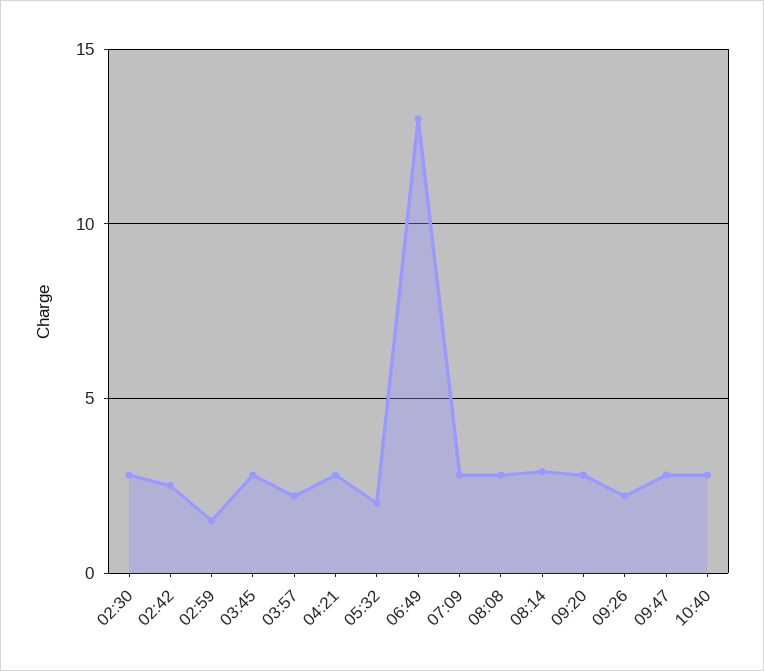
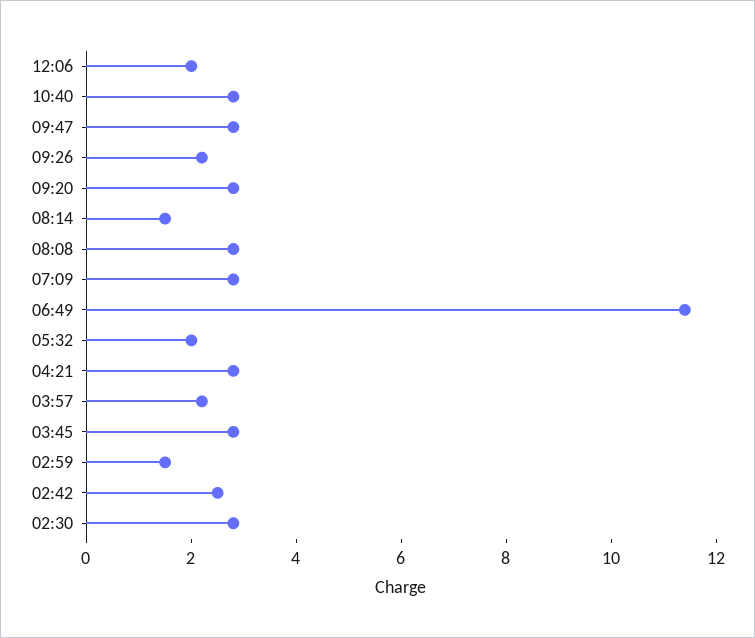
06:49: 13 -> 11.5
08:14: 3 -> 1.5
12:06: none -> 2

